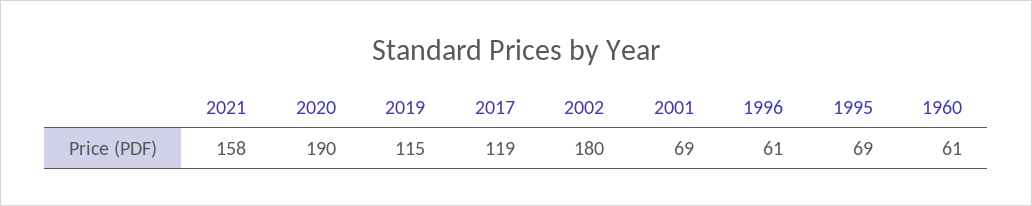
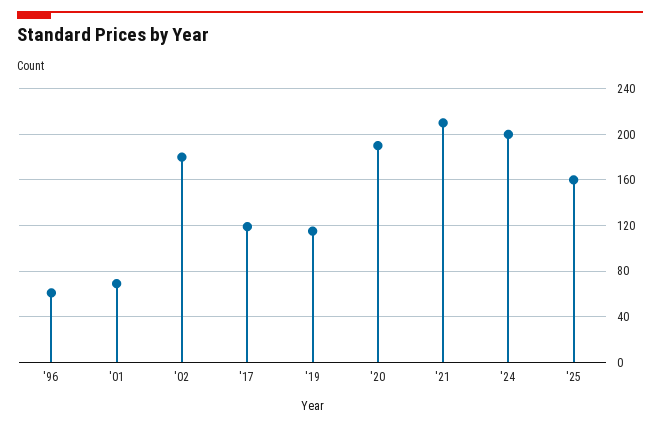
2021: 158 -> 210
1995: 69 -> none
1960: 61 -> none
'24: none -> 200
'25: none -> 160

